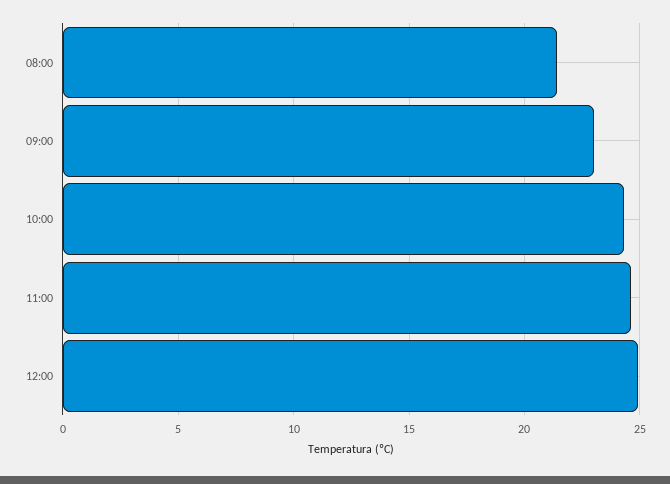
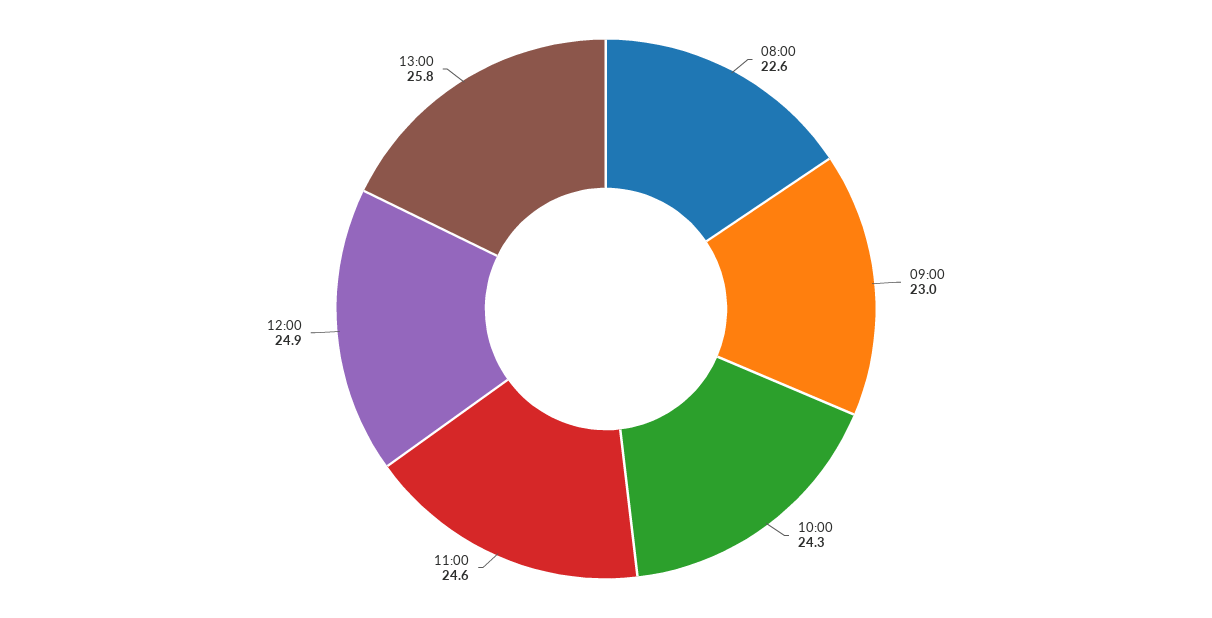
08:00: 21.5 -> 22.6
13:00: none -> 25.8

